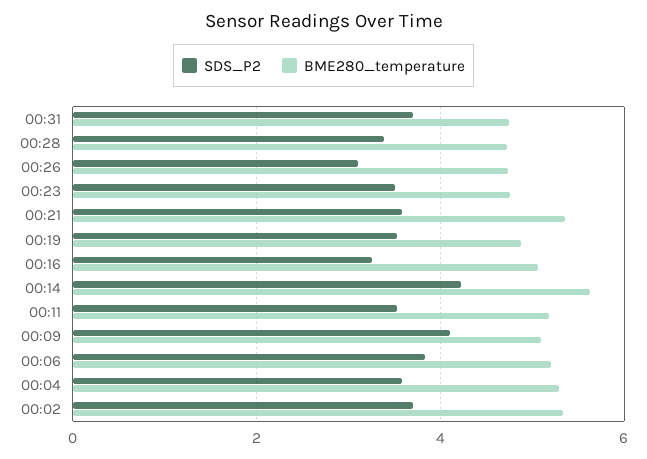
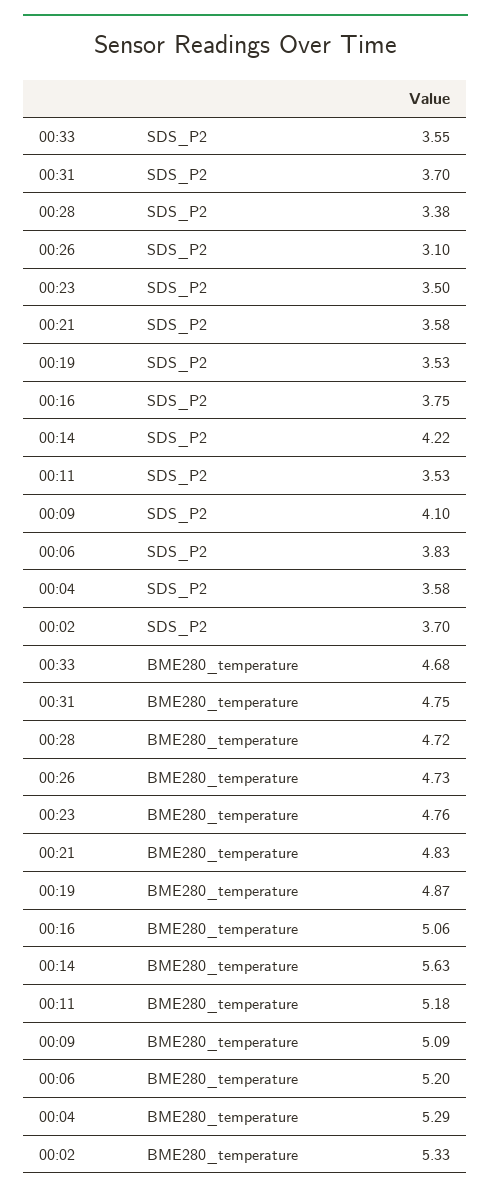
BME280_temperature, 00:21: 5.4 -> 4.83
SDS_P2, 00:16: 3.2 -> 3.75
SDS_P2, 00:33: none -> 3.55
BME280_temperature, 00:33: none -> 4.68

